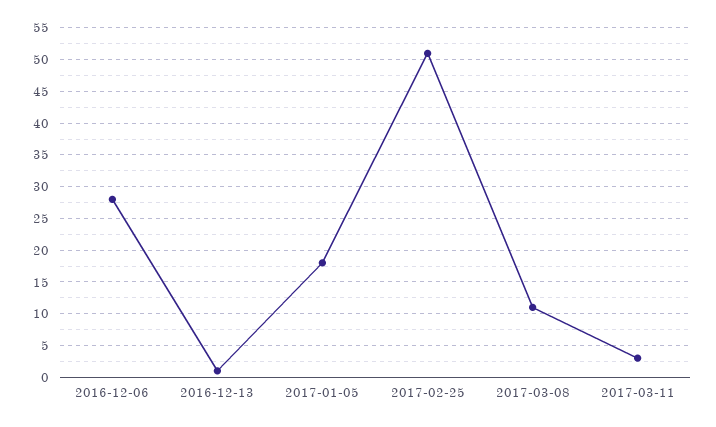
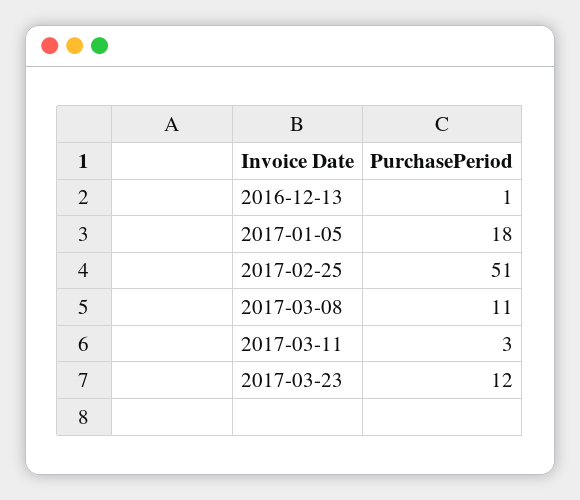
2016-12-06: 28 -> none
2017-03-23: none -> 12

